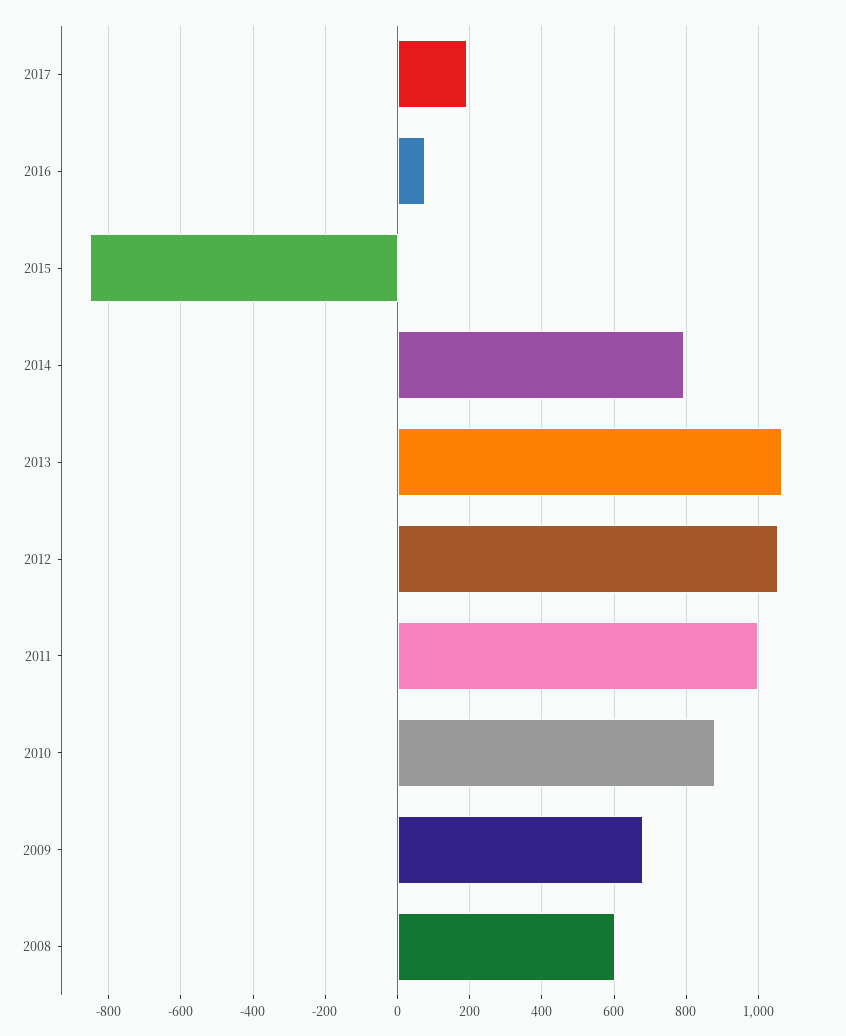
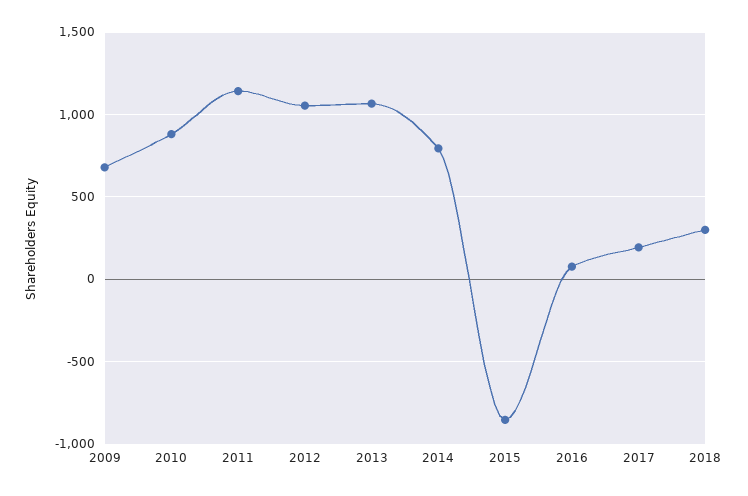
2011: 1000 -> 1150
2008: 600 -> none
2018: none -> 300

